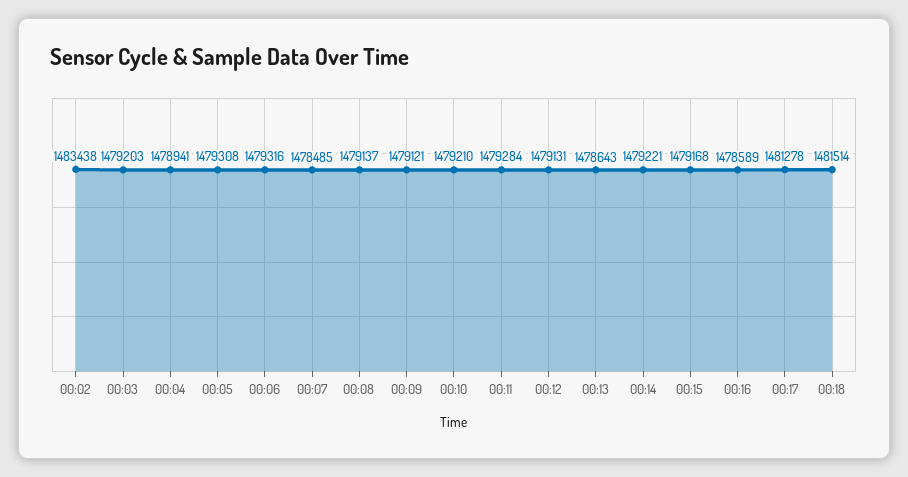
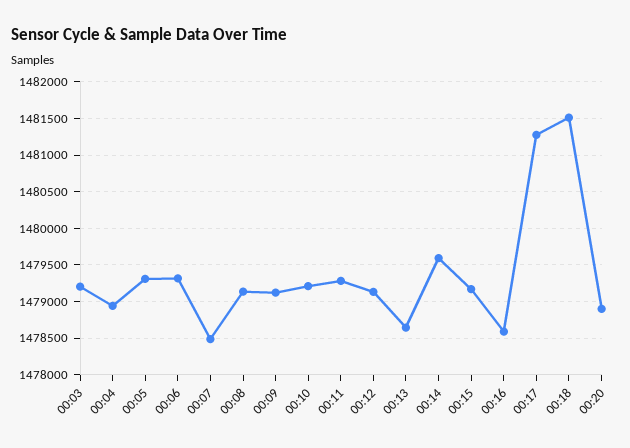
00:02: 1483438 -> none
00:14: 1479221 -> 1479600
00:20: none -> 1478900

